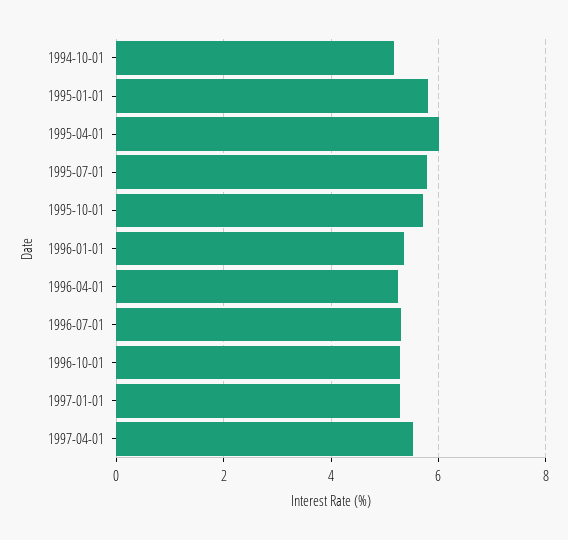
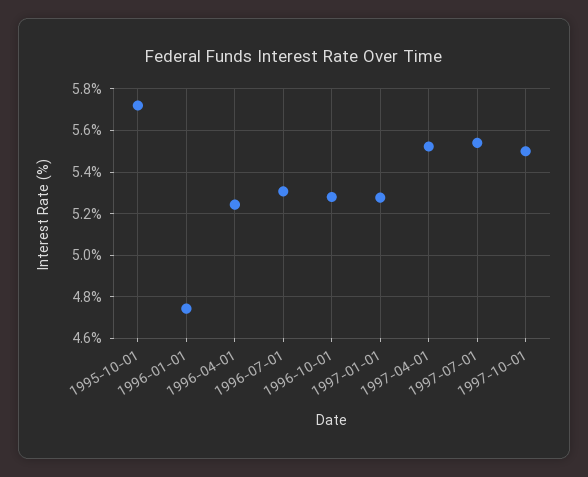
1994-10-01: 5.2 -> none
1995-01-01: 5.8 -> none
1995-04-01: 6 -> none
1995-07-01: 5.8 -> none
1996-01-01: 5.4 -> 4.75
1997-07-01: none -> 5.55
1997-10-01: none -> 5.5

